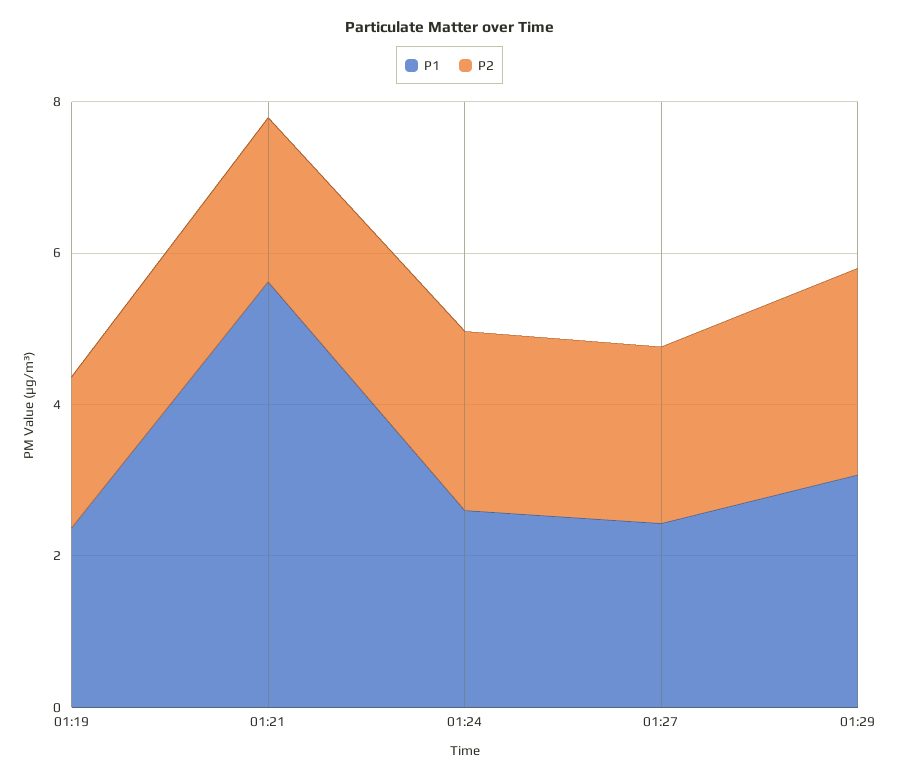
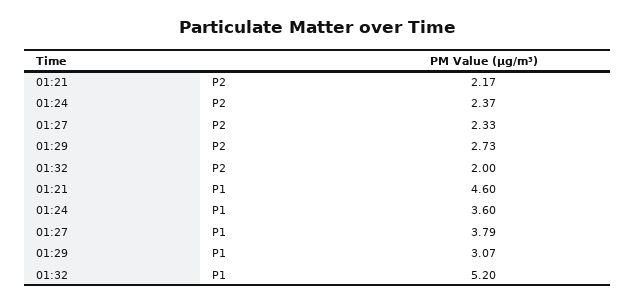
P1, 01:19: 2.5 -> none
P2, 01:19: 2 -> none
P1, 01:21: 5.5 -> 4.6
P1, 01:24: 2.5 -> 3.6
P1, 01:27: 2.5 -> 3.79
P2, 01:32: none -> 2
P1, 01:32: none -> 5.2

